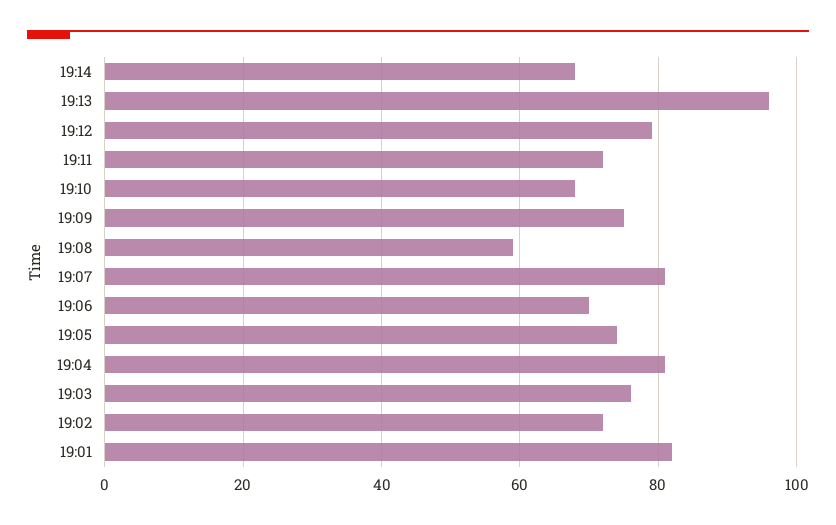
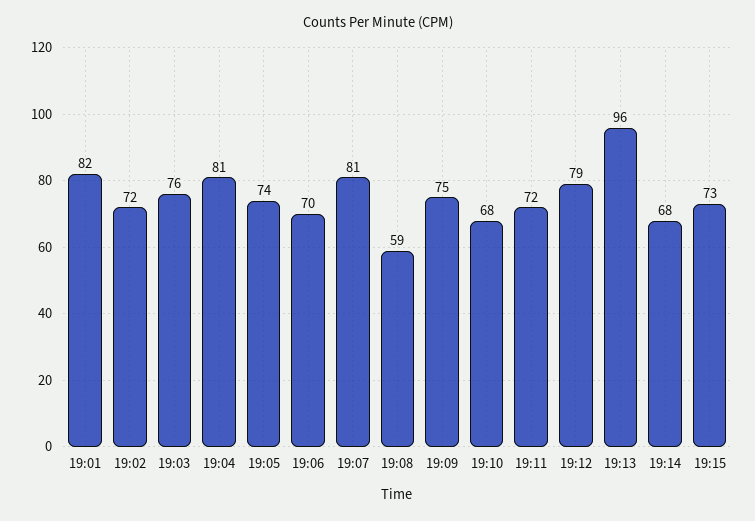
19:15: none -> 73

